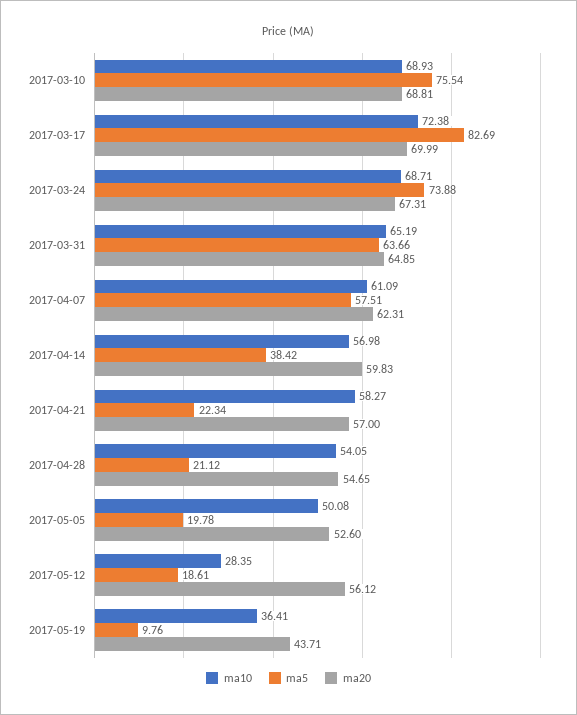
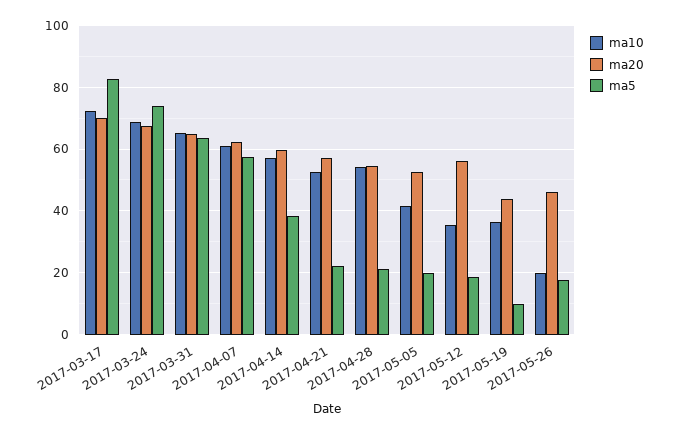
ma10, 2017-03-10: 68.93 -> none
ma5, 2017-03-10: 75.54 -> none
ma20, 2017-03-10: 68.81 -> none
ma10, 2017-04-21: 58.27 -> 52
ma10, 2017-05-05: 50.08 -> 42
ma10, 2017-05-12: 28.35 -> 36
ma10, 2017-05-26: none -> 20
ma20, 2017-05-26: none -> 46
ma5, 2017-05-26: none -> 18

